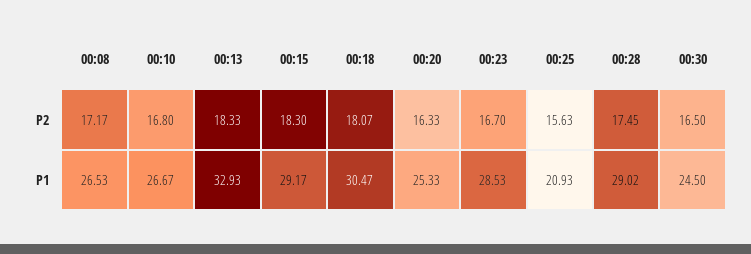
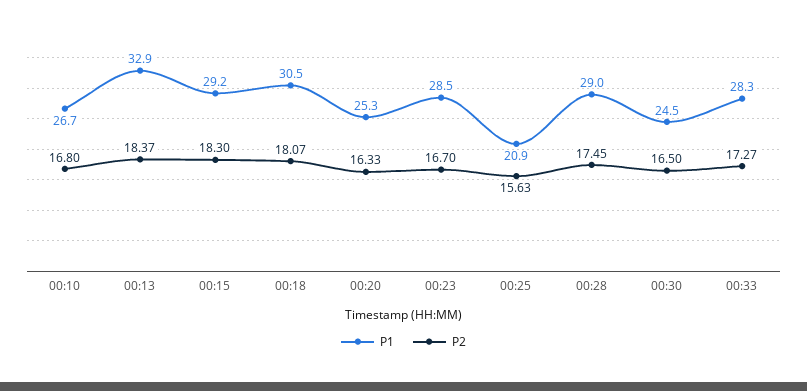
P2, 00:08: 17.17 -> none
P2, 00:13: 18.33 -> 18.37
P1, 00:08: 26.53 -> none
P1, 00:33: none -> 28.3
P2, 00:33: none -> 17.27

